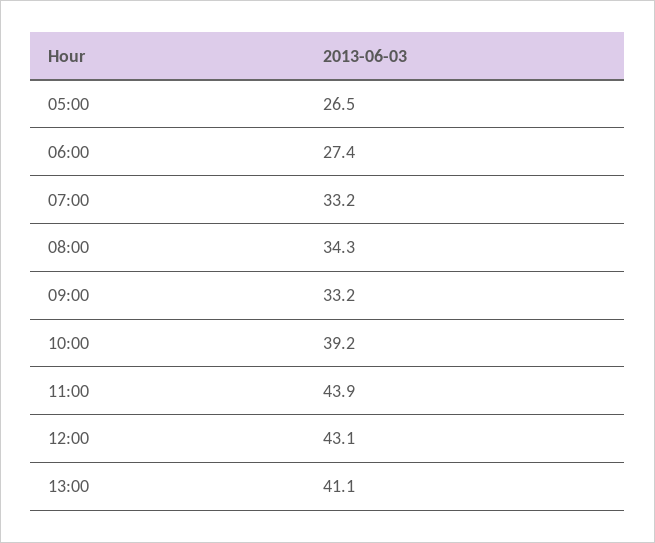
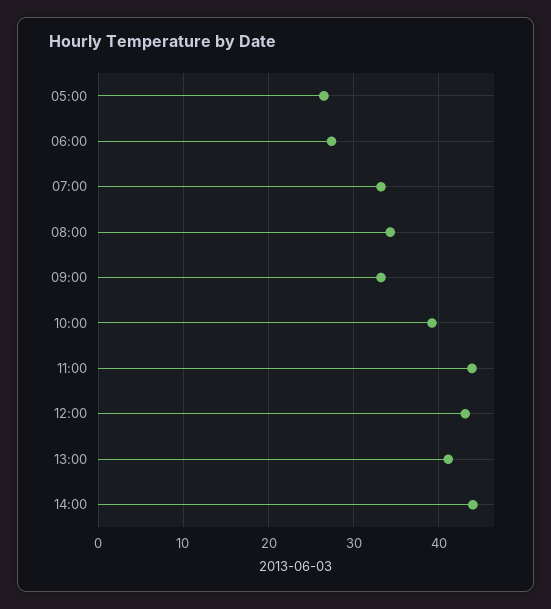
14:00: none -> 44

